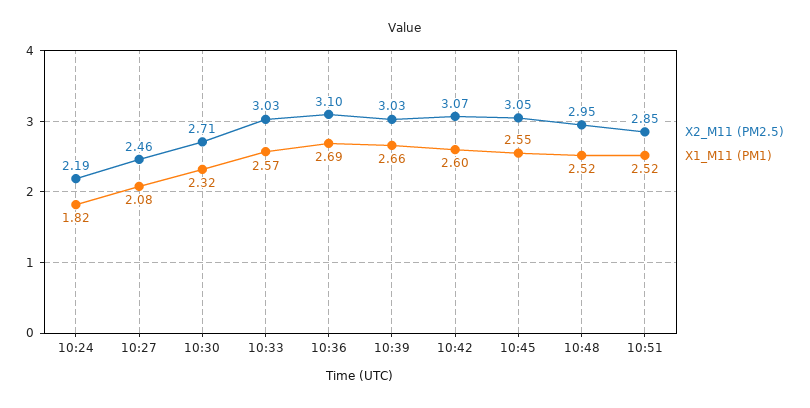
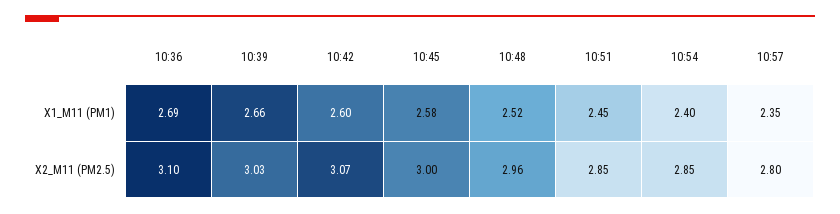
X2_M11 (PM2.5), 10:24: 2.19 -> none
X1_M11 (PM1), 10:24: 1.82 -> none
X2_M11 (PM2.5), 10:27: 2.46 -> none
X1_M11 (PM1), 10:27: 2.08 -> none
X2_M11 (PM2.5), 10:30: 2.71 -> none
X1_M11 (PM1), 10:30: 2.32 -> none
X2_M11 (PM2.5), 10:33: 3.03 -> none
X1_M11 (PM1), 10:33: 2.57 -> none
X2_M11 (PM2.5), 10:45: 3.05 -> 3
X1_M11 (PM1), 10:45: 2.55 -> 2.58
X2_M11 (PM2.5), 10:48: 2.95 -> 2.96
X1_M11 (PM1), 10:51: 2.52 -> 2.45
X1_M11 (PM1), 10:54: none -> 2.4
X1_M11 (PM1), 10:57: none -> 2.35
X2_M11 (PM2.5), 10:54: none -> 2.85
X2_M11 (PM2.5), 10:57: none -> 2.8

